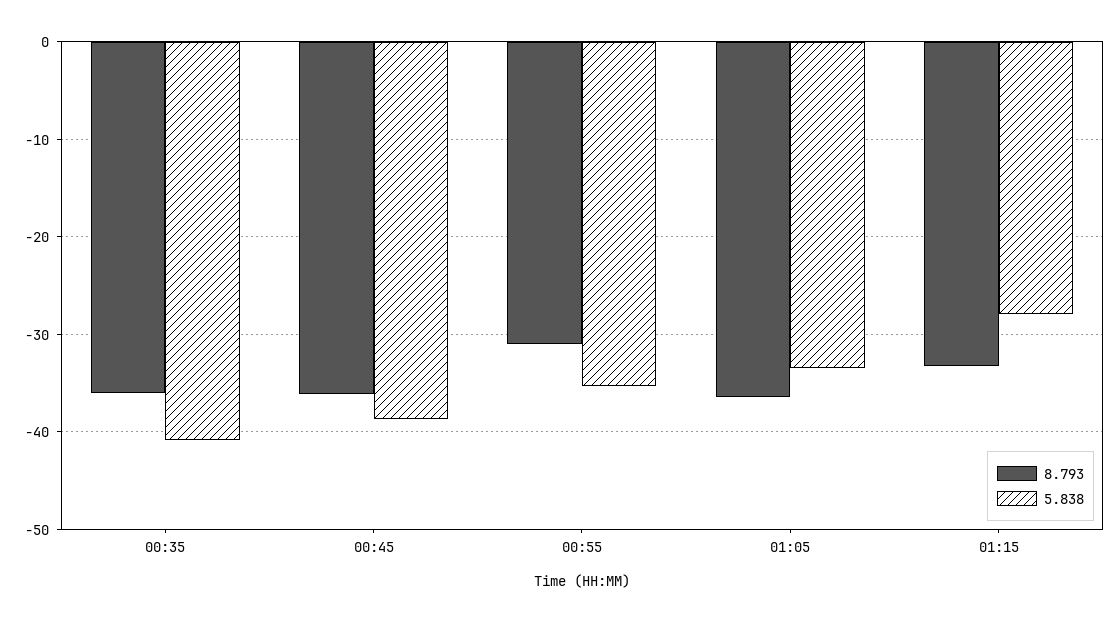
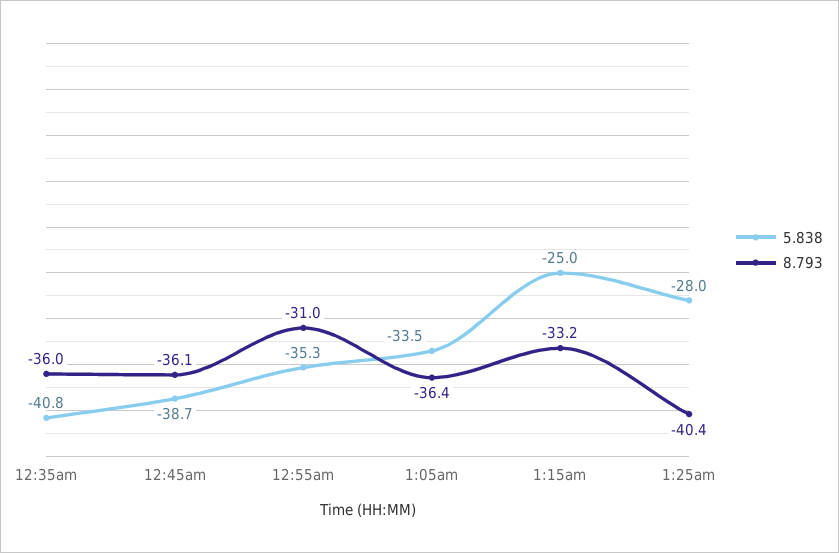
5.838, 01:15: -28 -> -25
5.838, 1:25am: none -> -28
8.793, 1:25am: none -> -40.4

